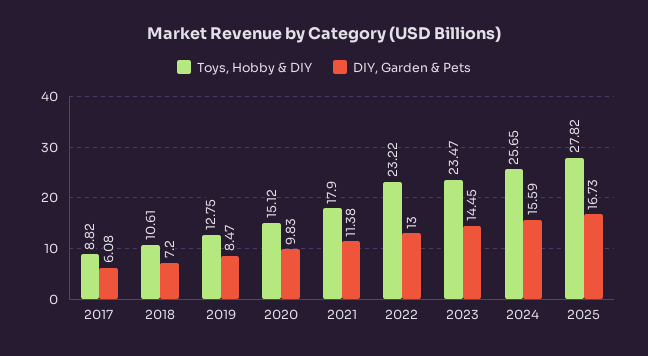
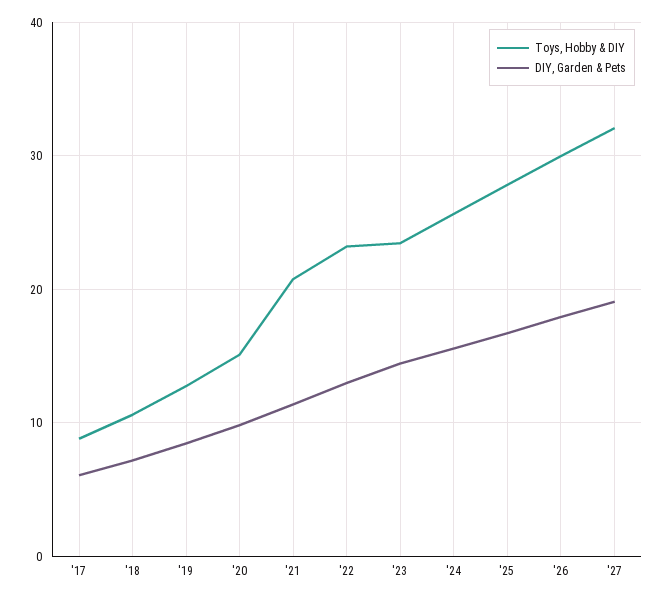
Toys, Hobby & DIY, 2021: 17.9 -> 21
Toys, Hobby & DIY, '26: none -> 30
DIY, Garden & Pets, '26: none -> 18
Toys, Hobby & DIY, '27: none -> 32
DIY, Garden & Pets, '27: none -> 19

